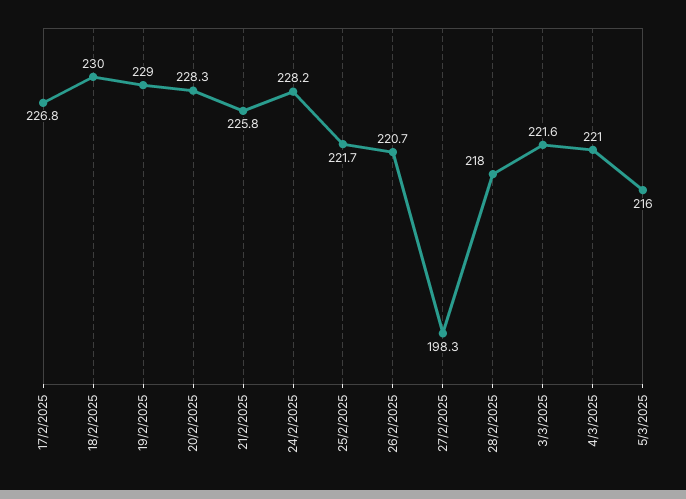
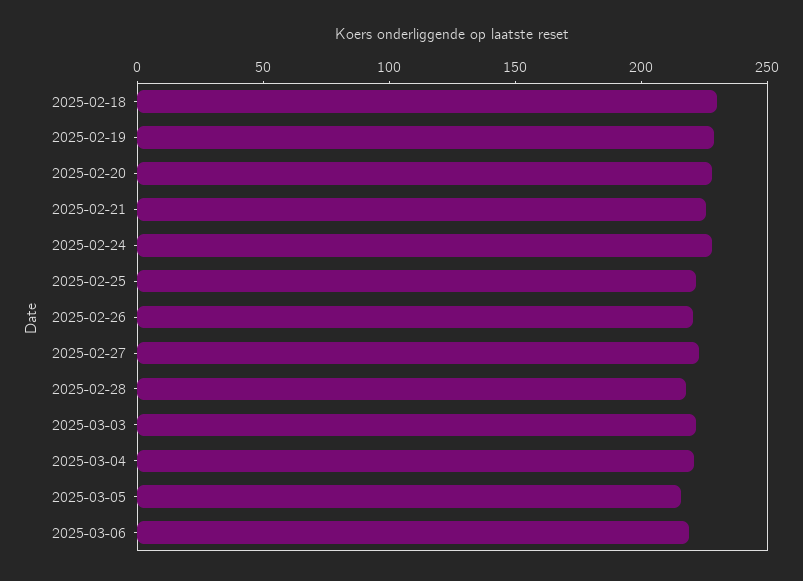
17/2/2025: 226.8 -> none
27/2/2025: 198.3 -> 220
2025-03-06: none -> 220

